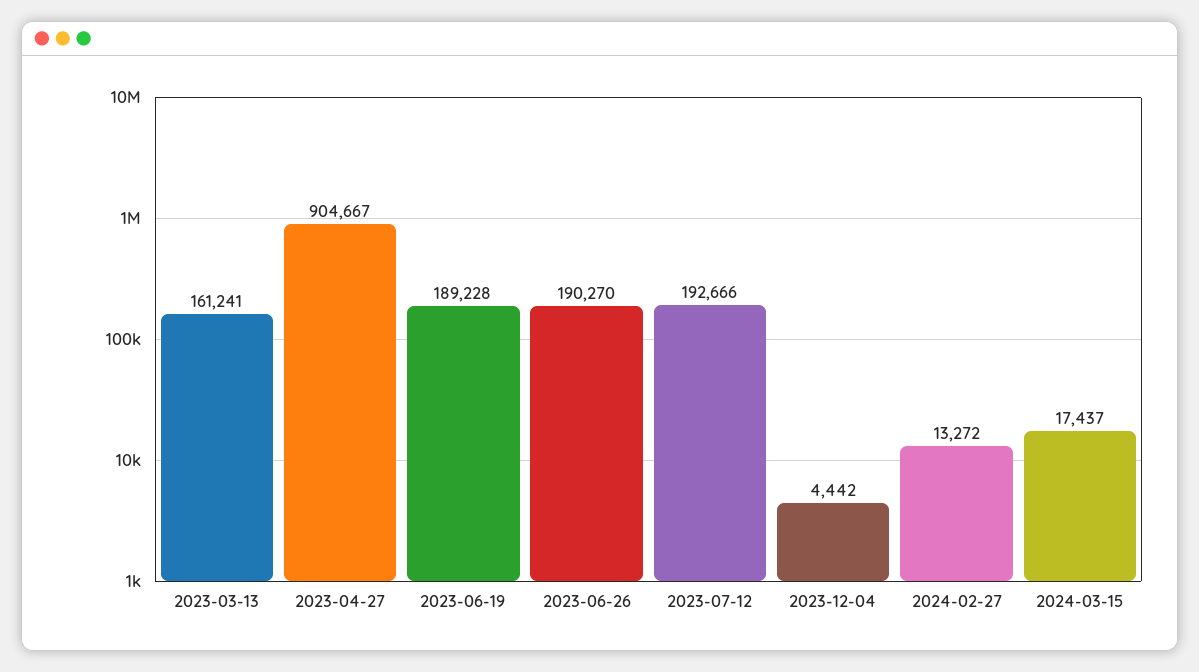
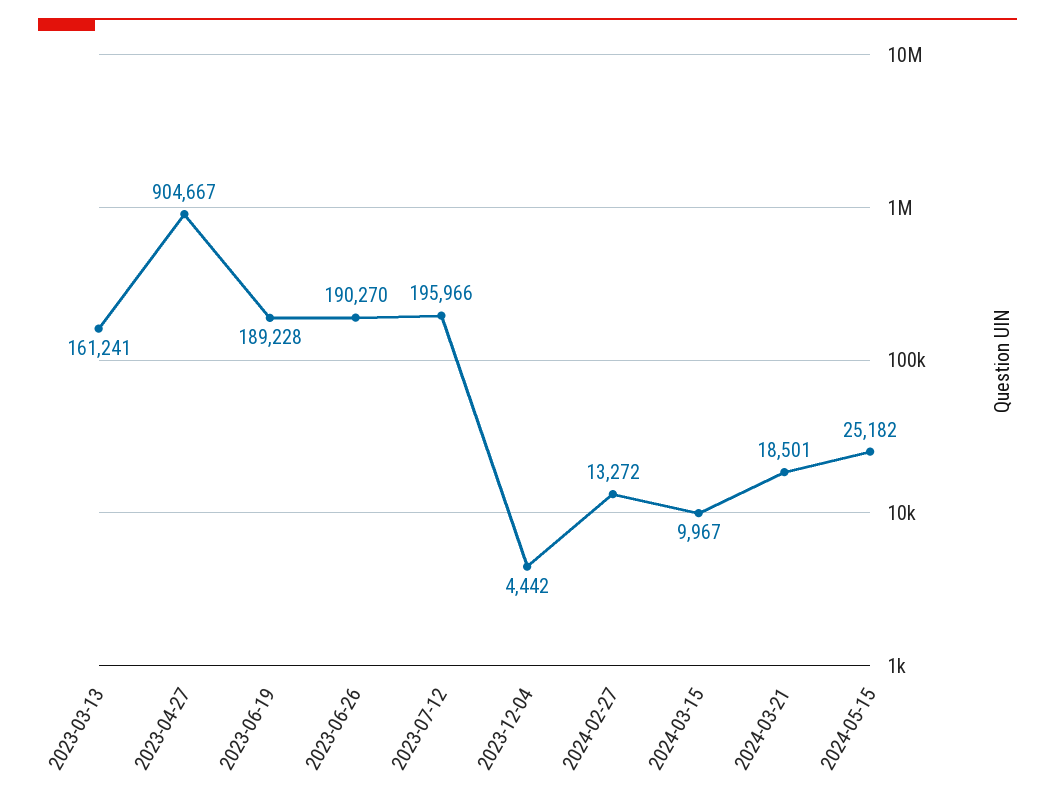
2023-07-12: 192666 -> 195966
2024-03-15: 17437 -> 9967
2024-03-21: none -> 18501
2024-05-15: none -> 25182

